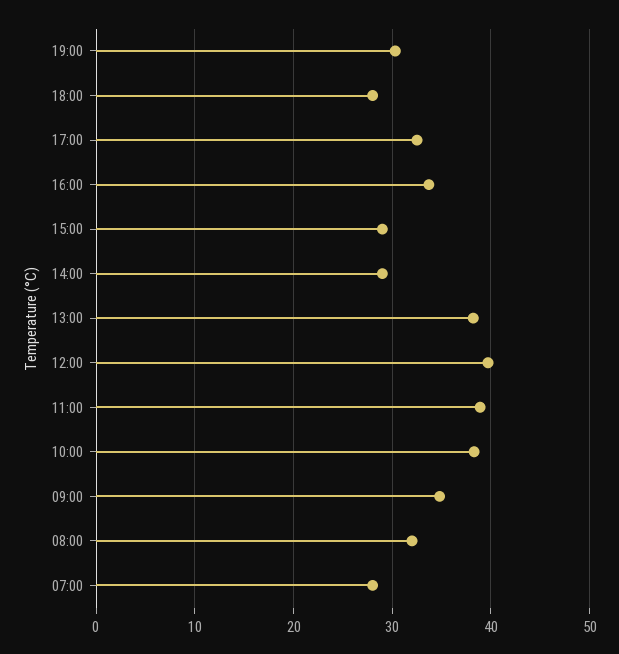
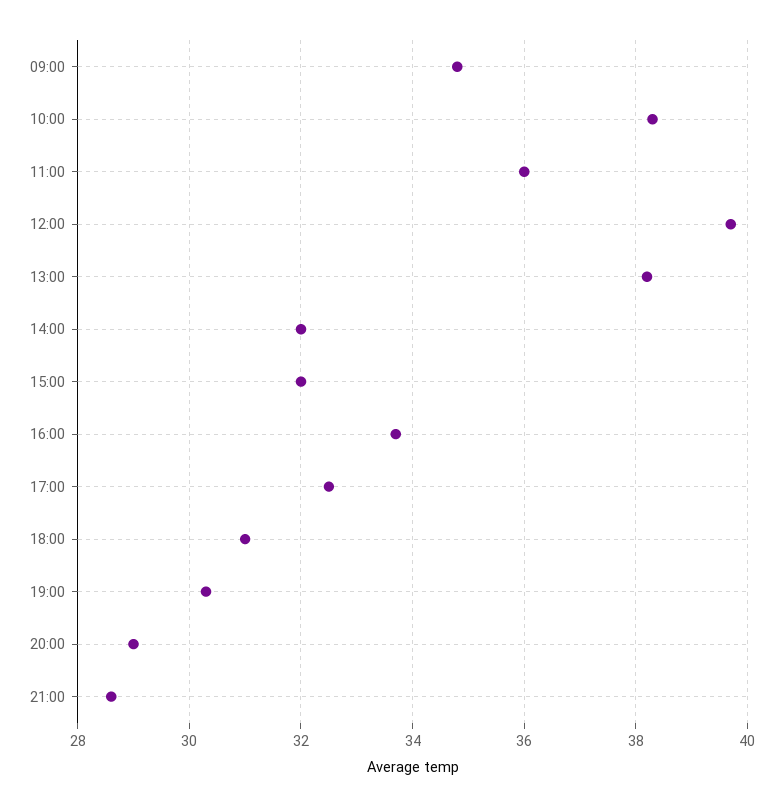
18:00: 28 -> 31
15:00: 29 -> 32
14:00: 29 -> 32
11:00: 39 -> 36
08:00: 32 -> none
07:00: 28 -> none
20:00: none -> 29
21:00: none -> 28.5

